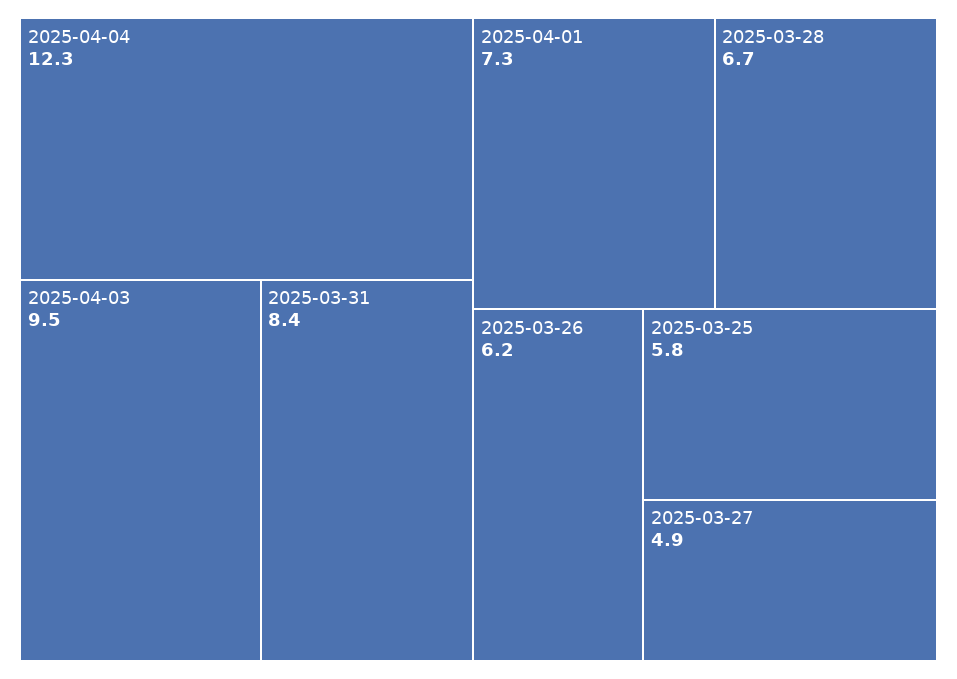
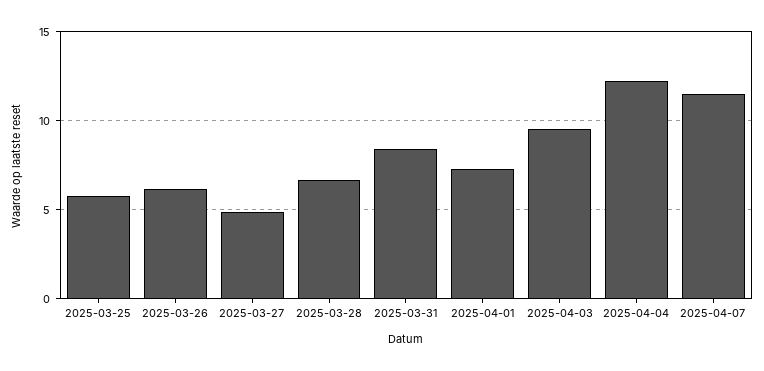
2025-04-07: none -> 11.5

